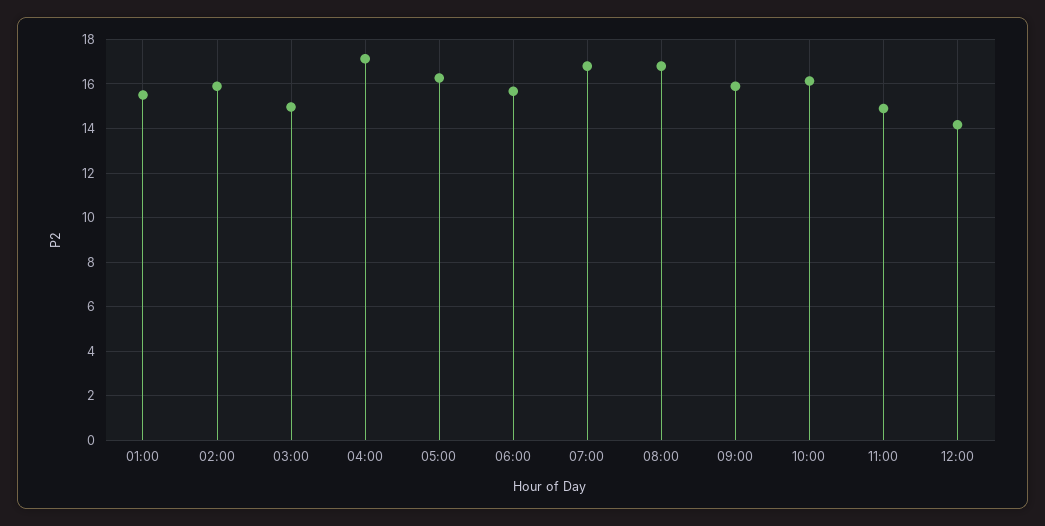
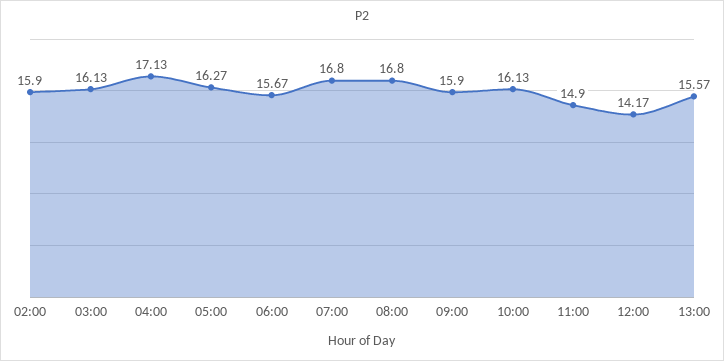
01:00: 15.5 -> none
03:00: 15 -> 16.13
13:00: none -> 15.57

